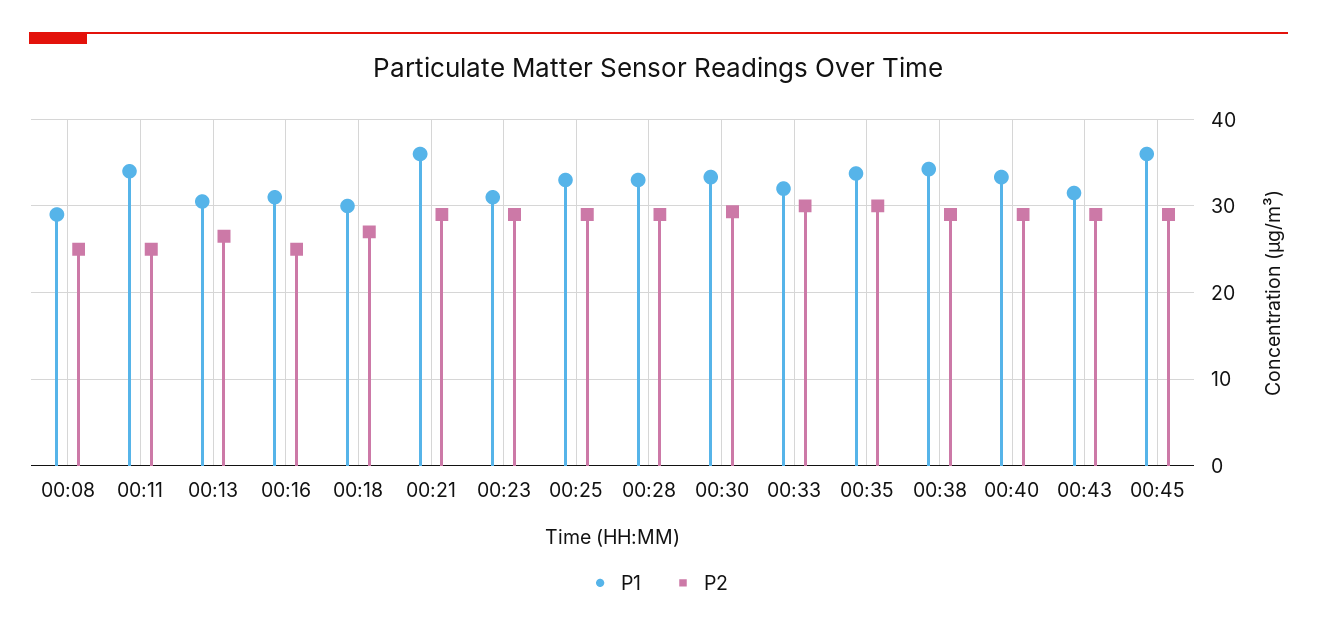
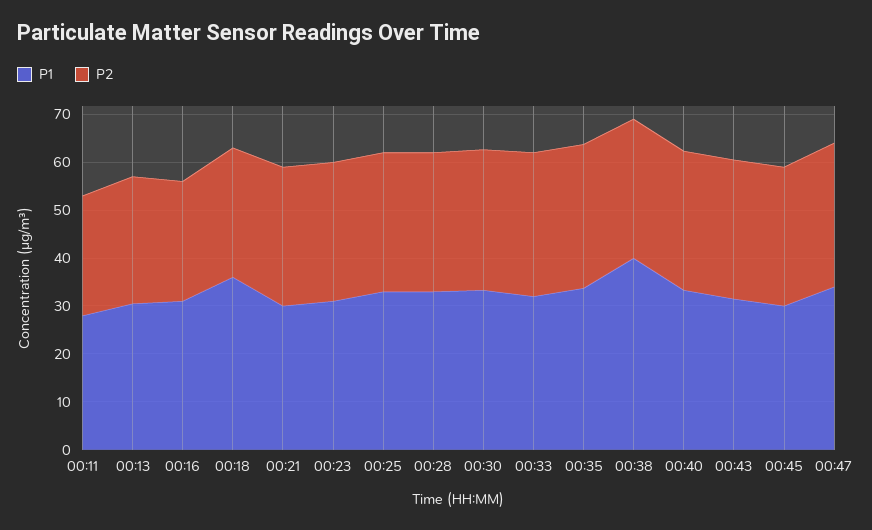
P1, 00:08: 29 -> none
P2, 00:08: 25 -> none
P1, 00:11: 34 -> 28
P1, 00:18: 30 -> 36
P1, 00:21: 36 -> 30
P1, 00:38: 34 -> 40
P1, 00:45: 36 -> 30
P1, 00:47: none -> 34
P2, 00:47: none -> 30

